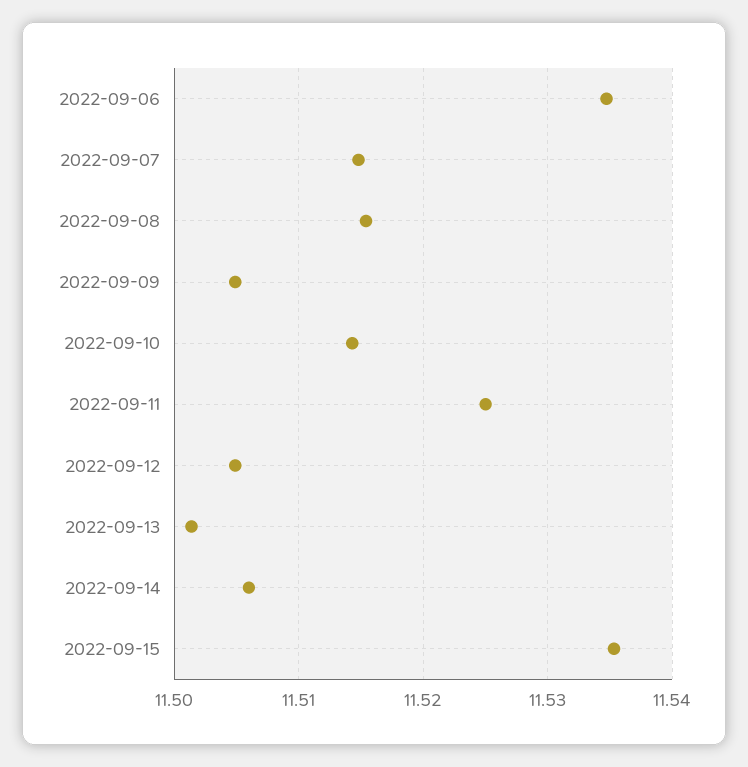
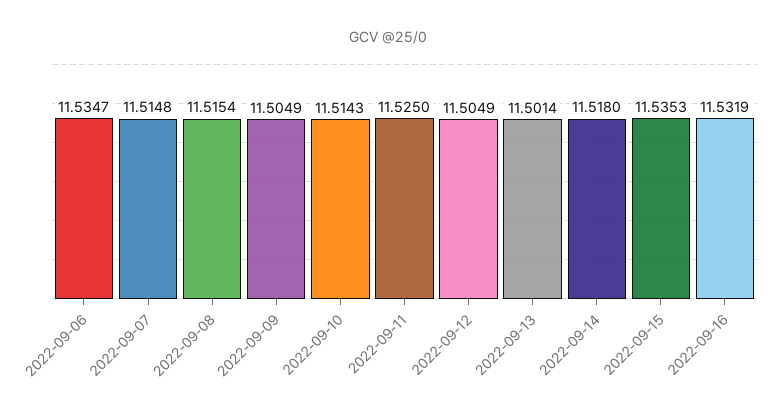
2022-09-14: 11.506 -> 11.518
2022-09-16: none -> 11.5319

